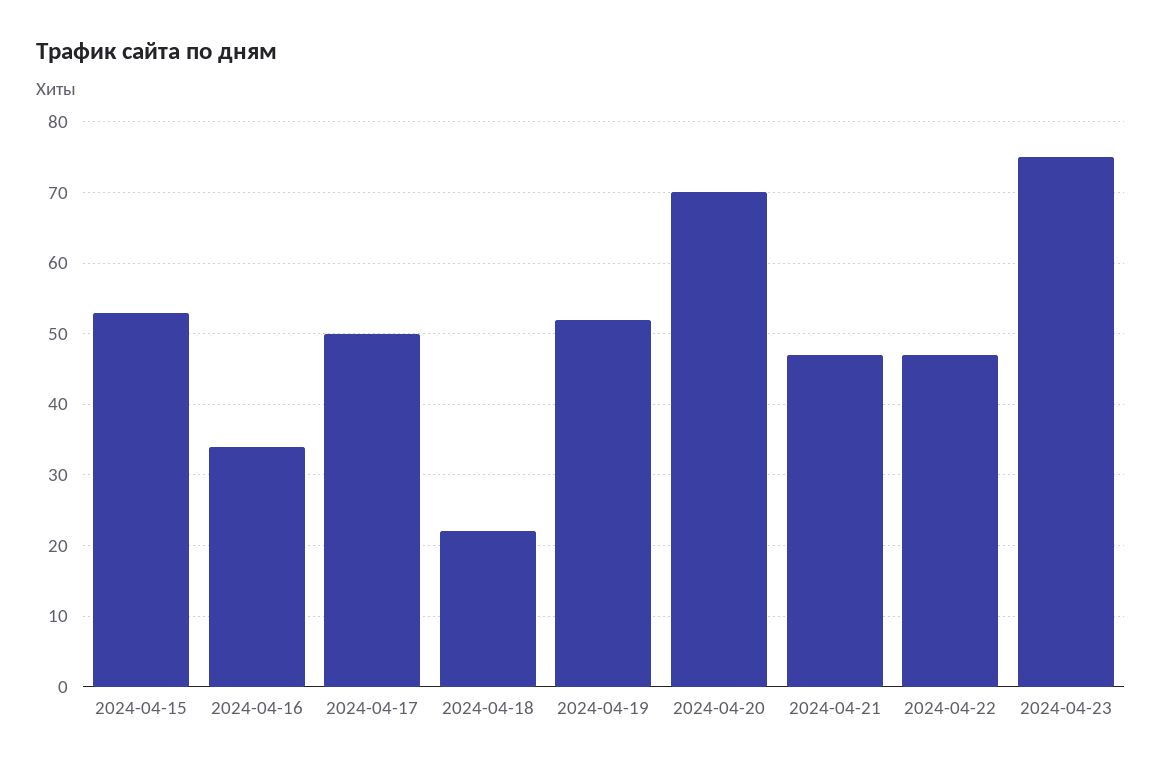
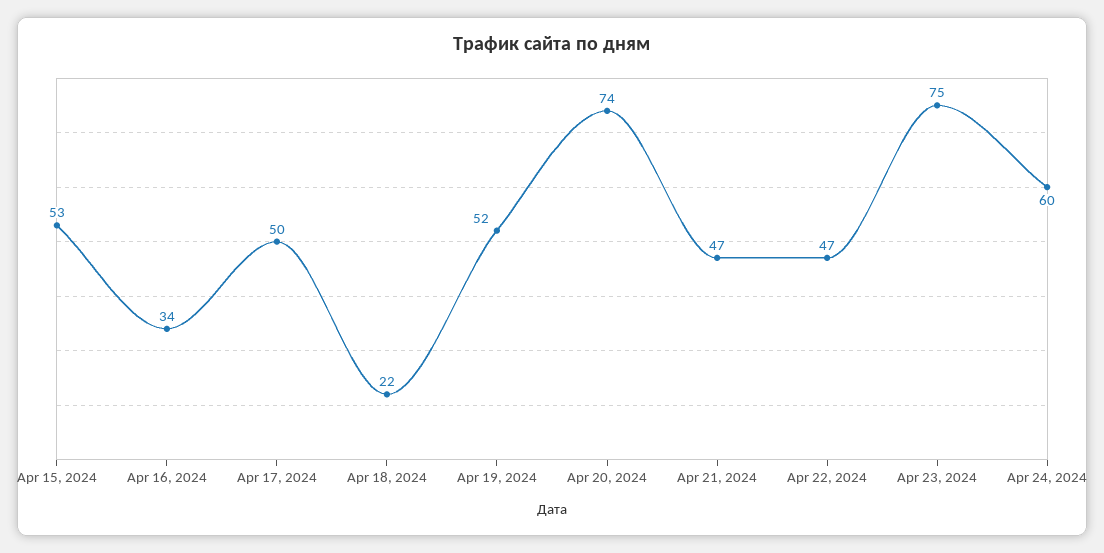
2024-04-20: 70 -> 74
Apr 24, 2024: none -> 60

